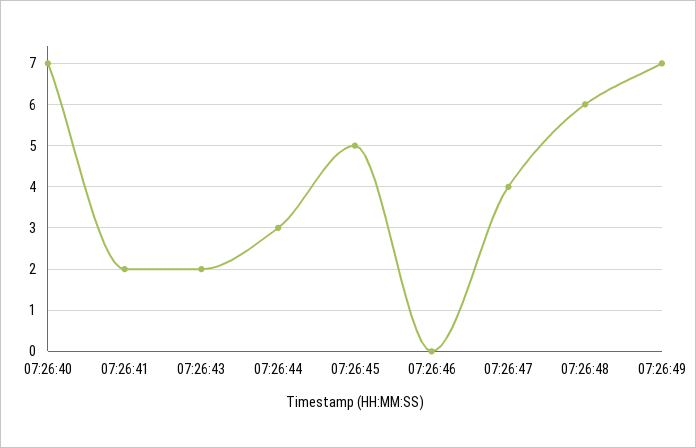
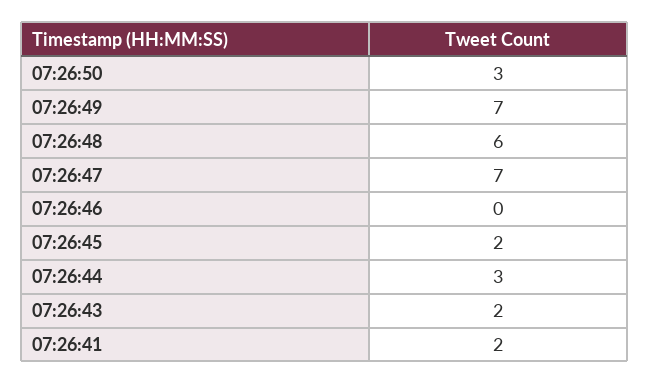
07:26:40: 7 -> none
07:26:45: 5 -> 2
07:26:47: 4 -> 7
07:26:50: none -> 3

